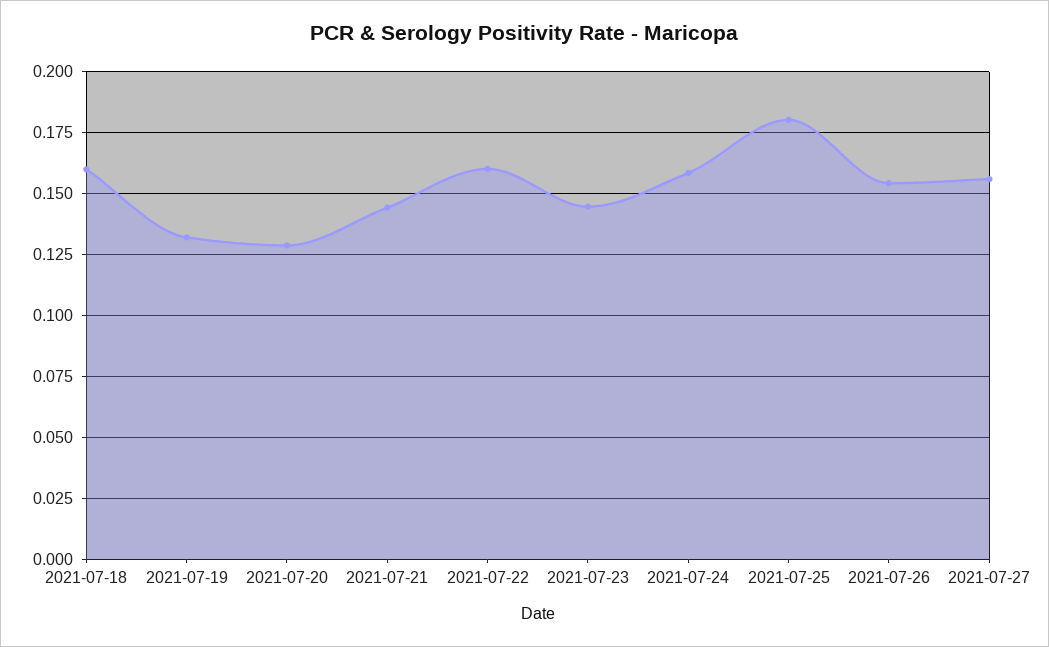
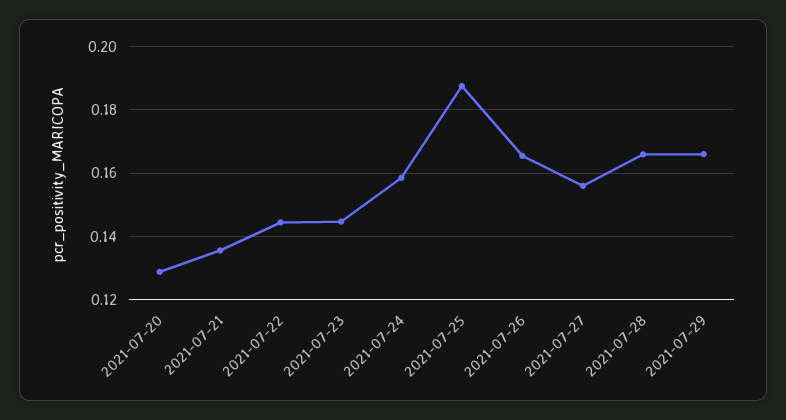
2021-07-18: 0.16 -> none
2021-07-19: 0.1325 -> none
2021-07-21: 0.145 -> 0.136
2021-07-22: 0.16 -> 0.144
2021-07-25: 0.18 -> 0.188
2021-07-26: 0.155 -> 0.166
2021-07-28: none -> 0.166
2021-07-29: none -> 0.166

